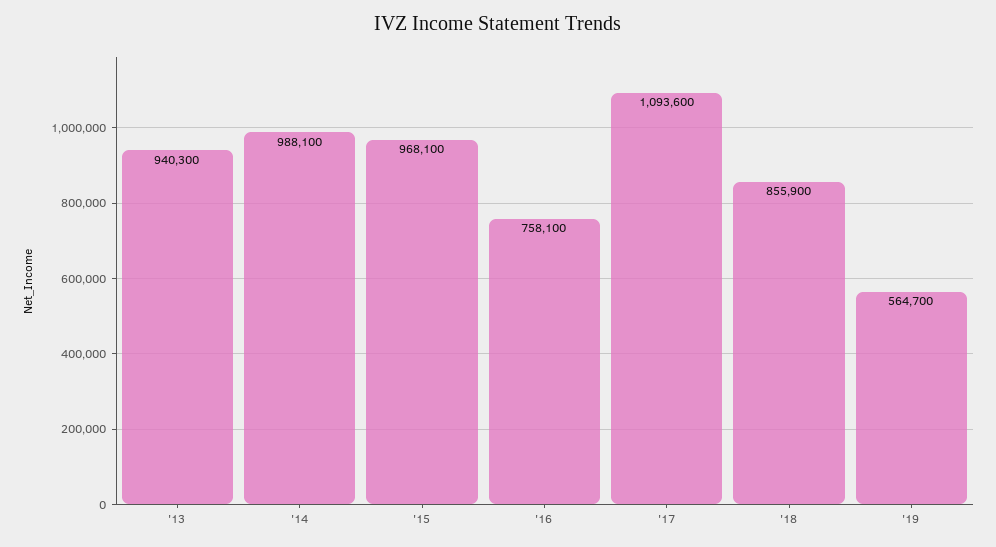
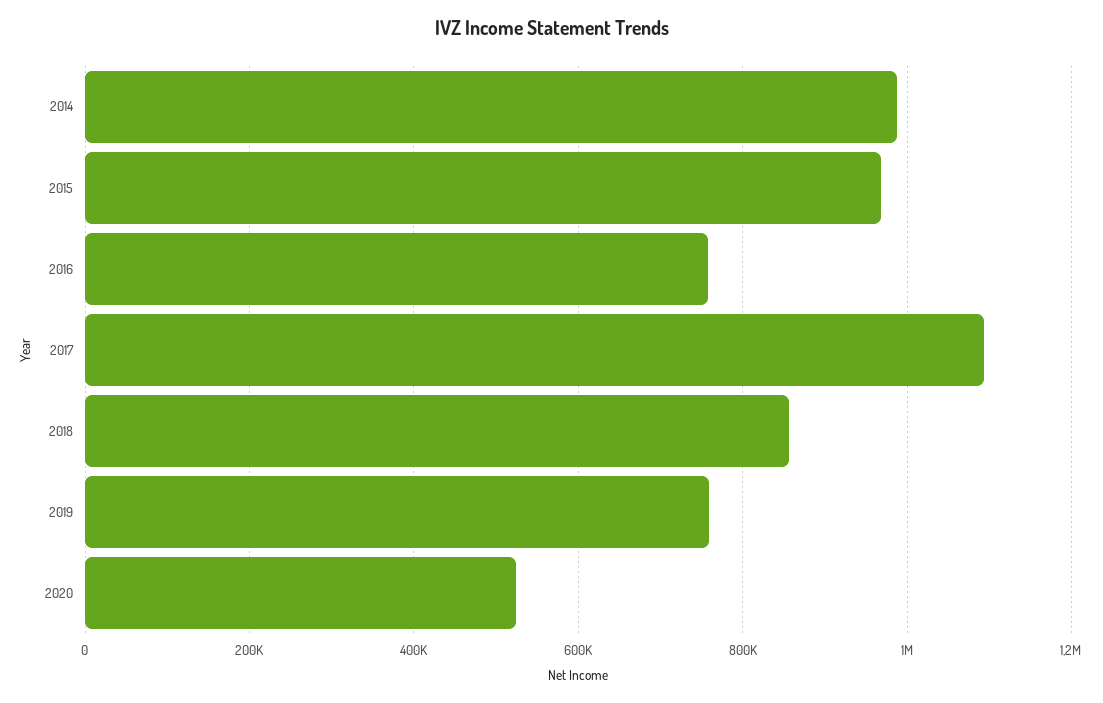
'13: 940300 -> none
'19: 564700 -> 760000
2020: none -> 520000

